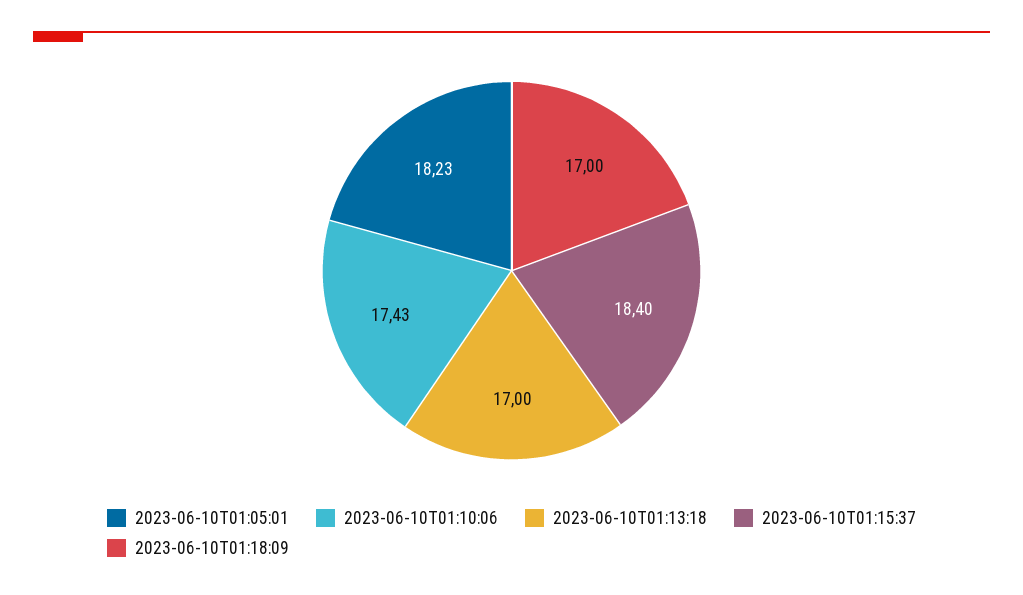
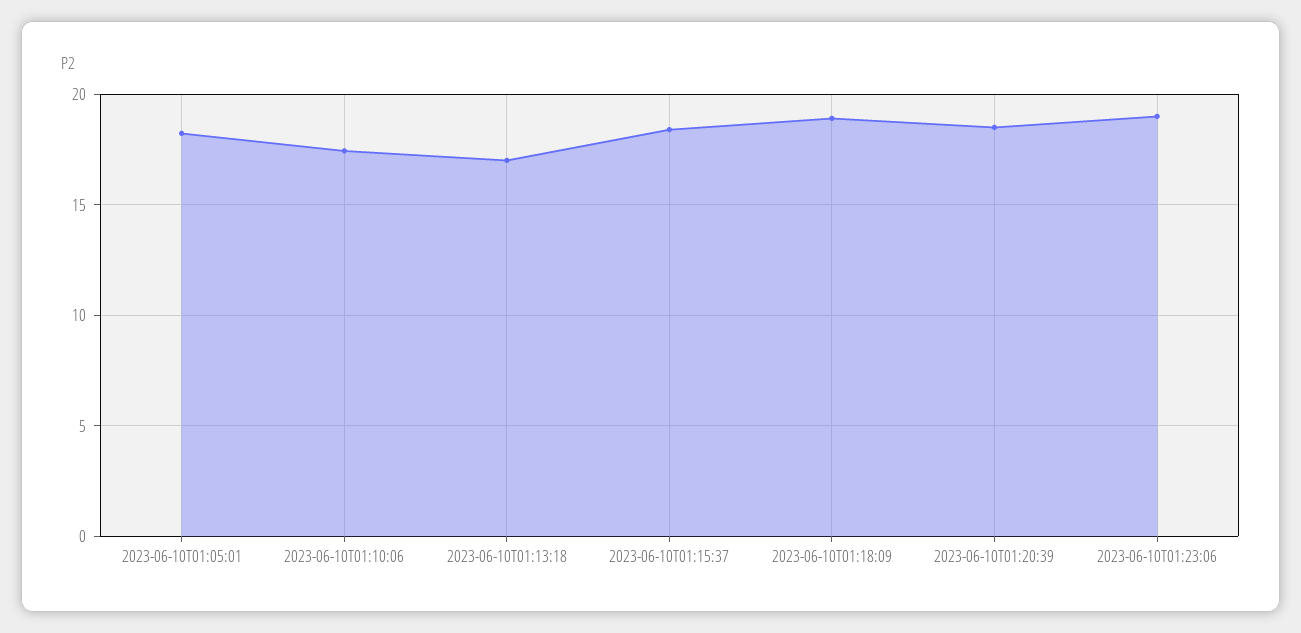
2023-06-10T01:18:09: 17 -> 19
2023-06-10T01:20:39: none -> 18.5
2023-06-10T01:23:06: none -> 19

